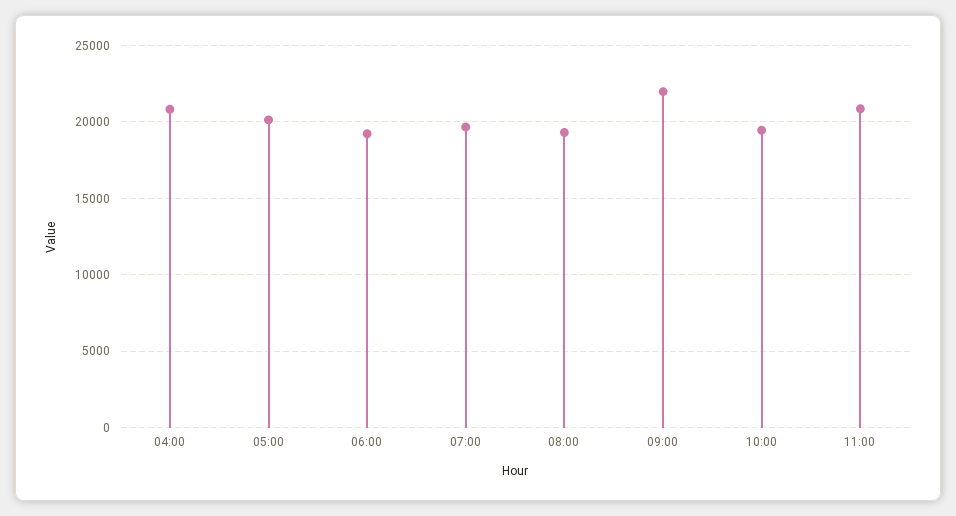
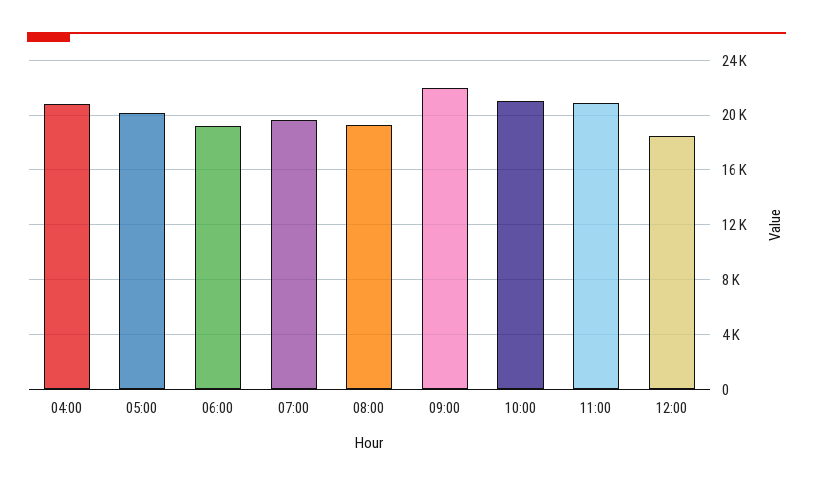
10:00: 19500 -> 21000
12:00: none -> 18500

